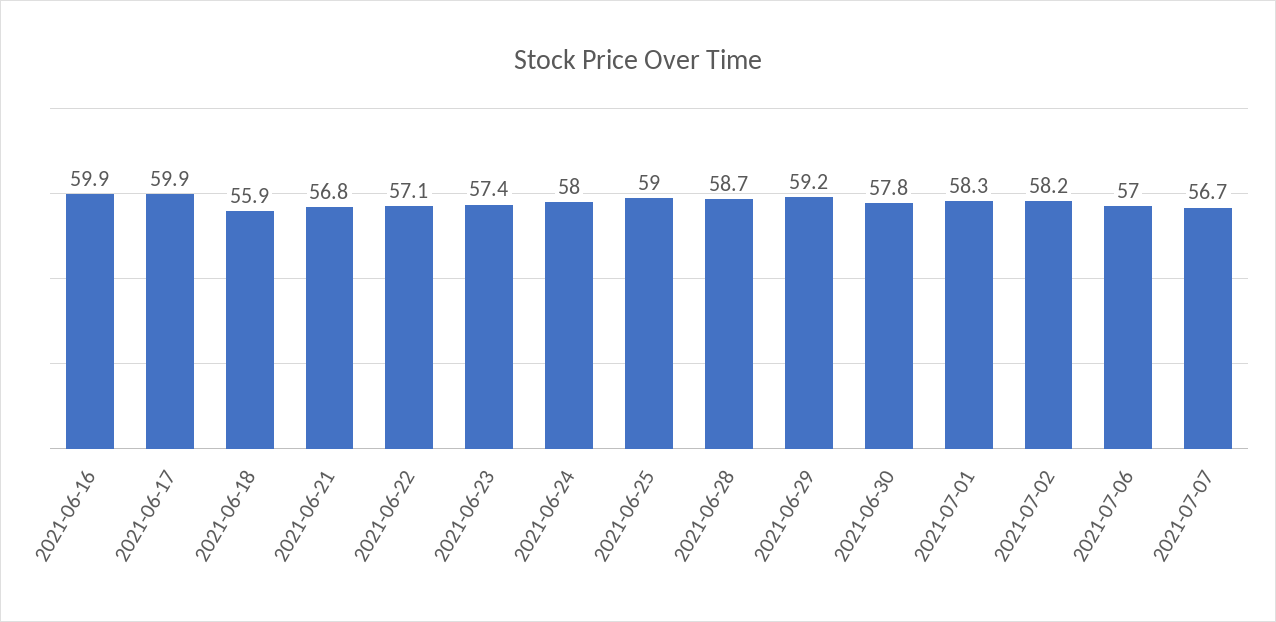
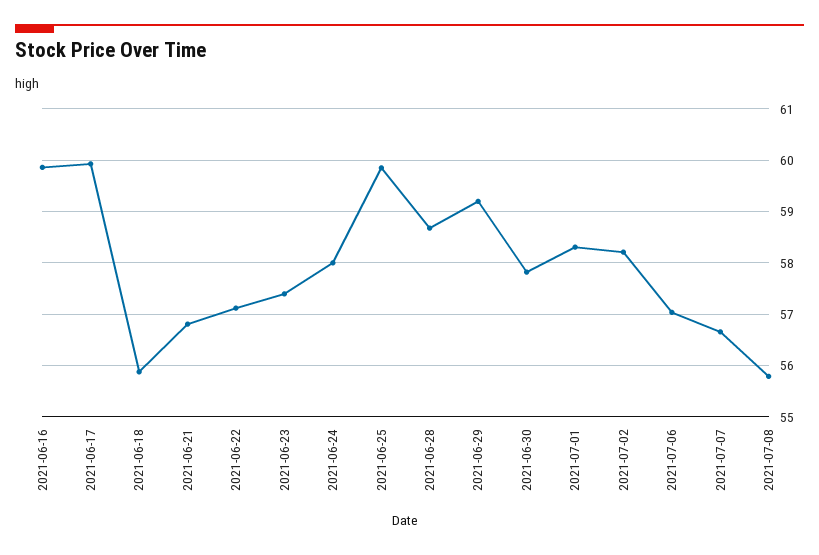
2021-06-25: 59 -> 59.8
2021-07-08: none -> 55.8

